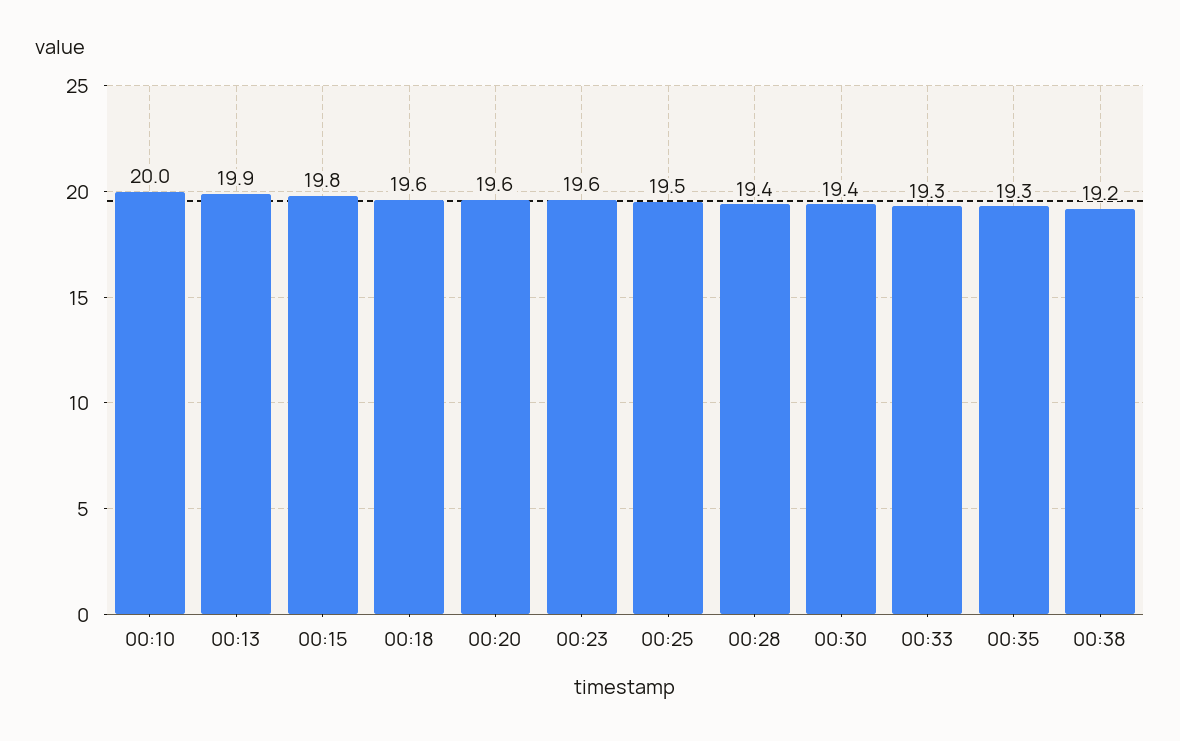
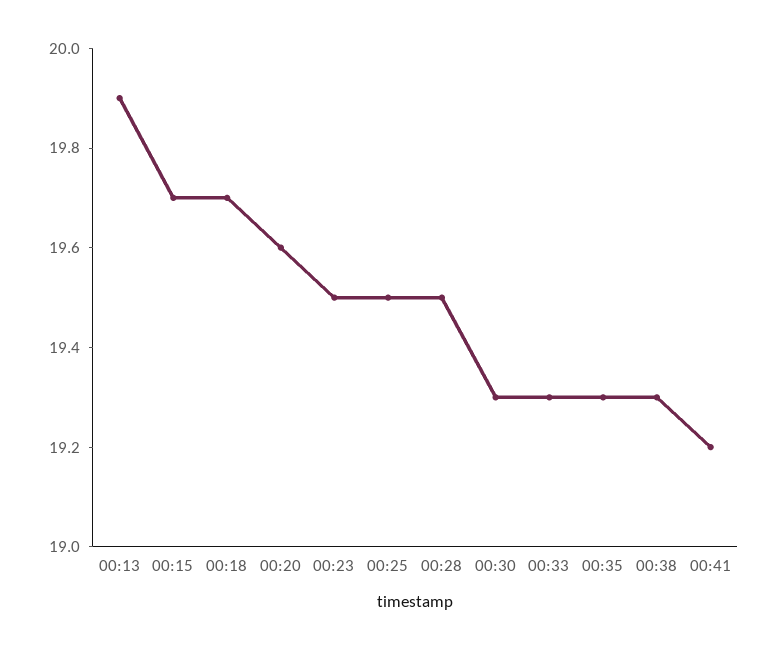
00:10: 20 -> none
00:15: 19.8 -> 19.7
00:18: 19.6 -> 19.7
00:23: 19.6 -> 19.5
00:28: 19.4 -> 19.5
00:30: 19.4 -> 19.3
00:38: 19.2 -> 19.3
00:41: none -> 19.2

